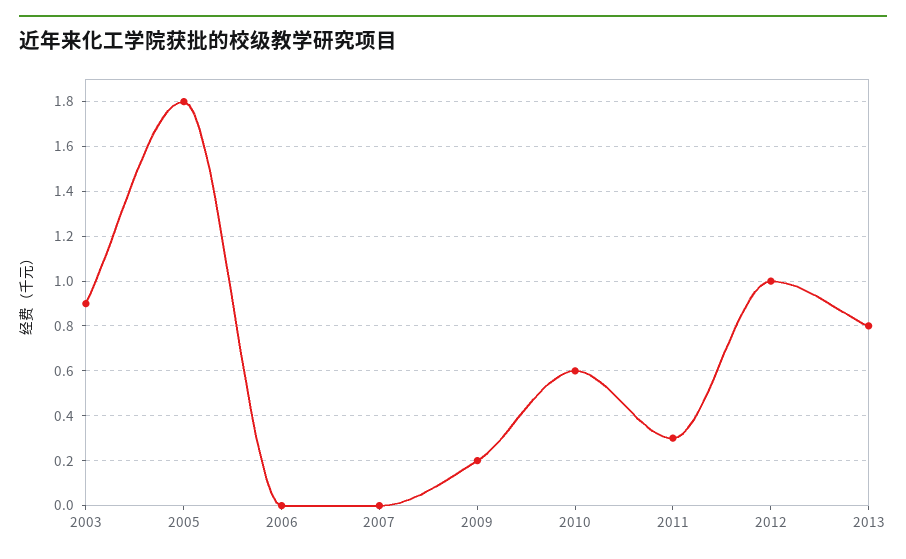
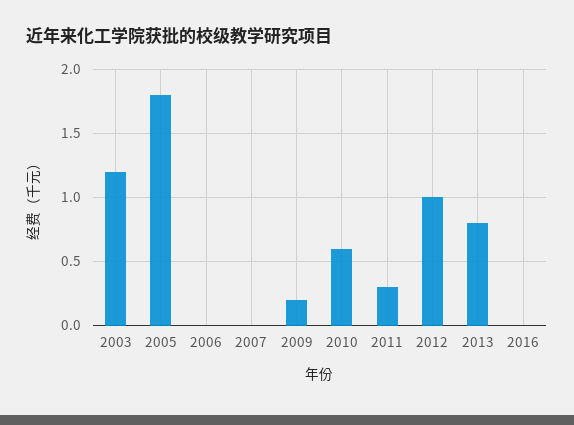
2003: 0.9 -> 1.2
2016: none -> 0

